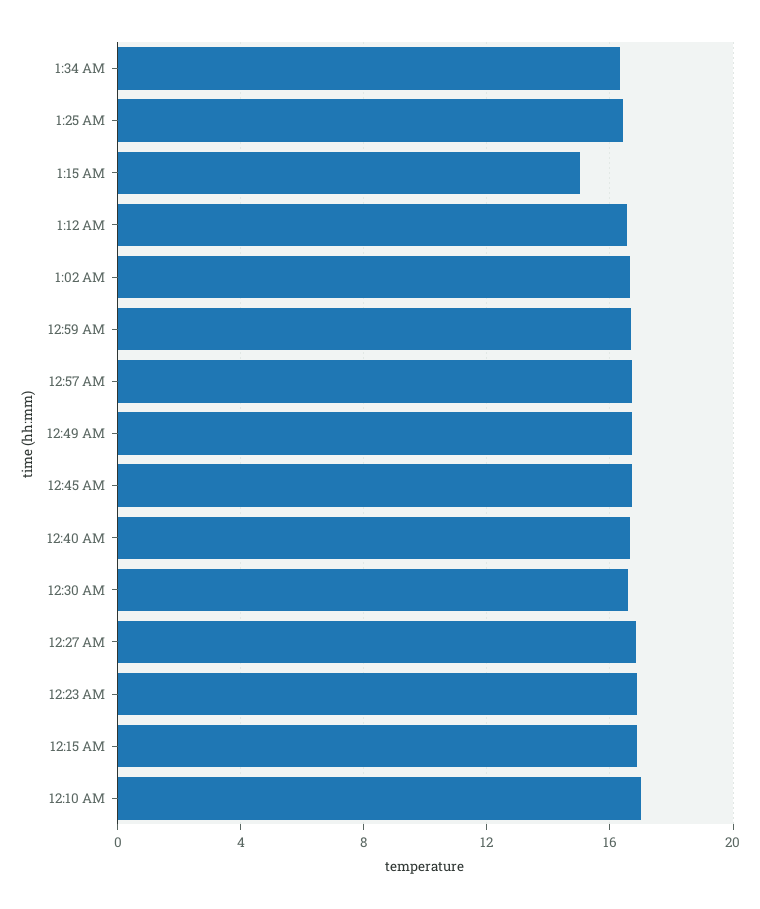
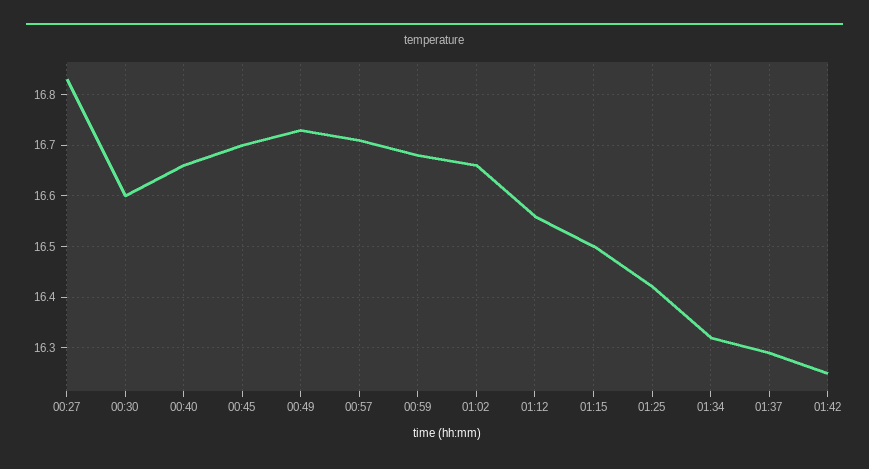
1:15 AM: 15 -> 16.5
12:23 AM: 17 -> none
12:15 AM: 17 -> none
12:10 AM: 17 -> none
01:37: none -> 16.3
01:42: none -> 16.25

